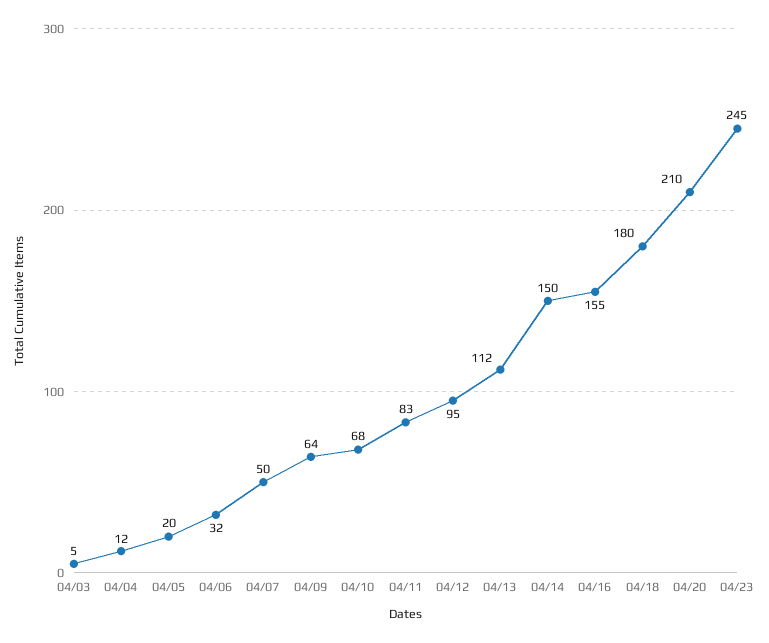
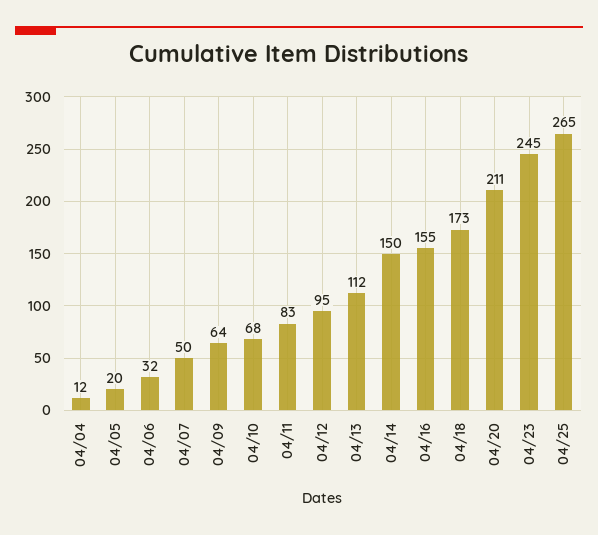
04/03: 5 -> none
04/18: 180 -> 173
04/20: 210 -> 211
04/25: none -> 265

